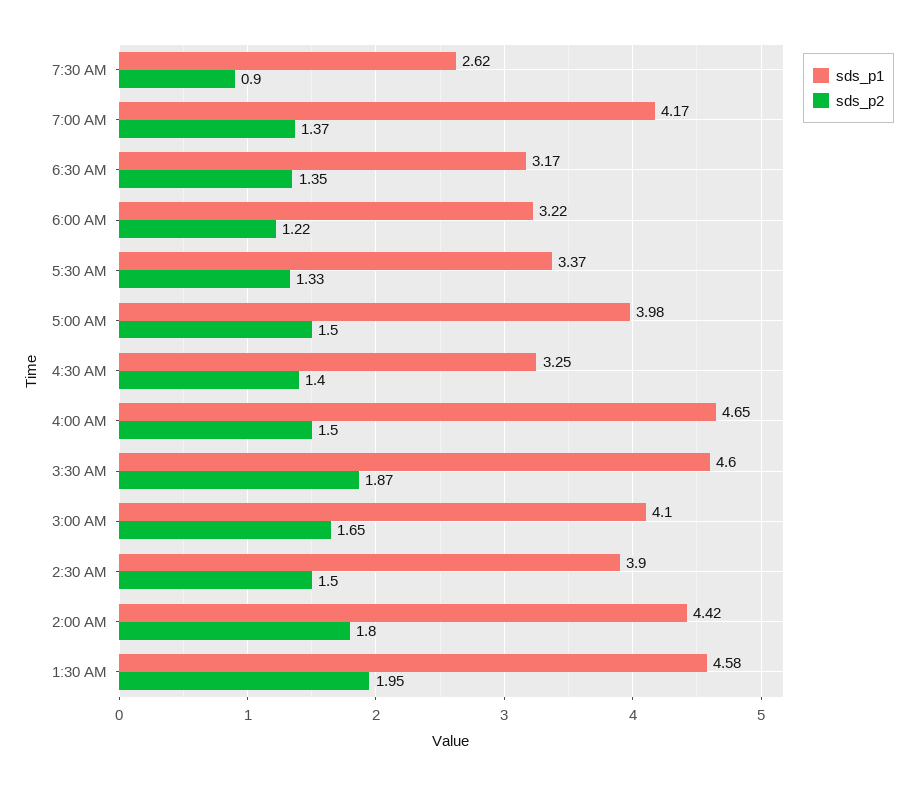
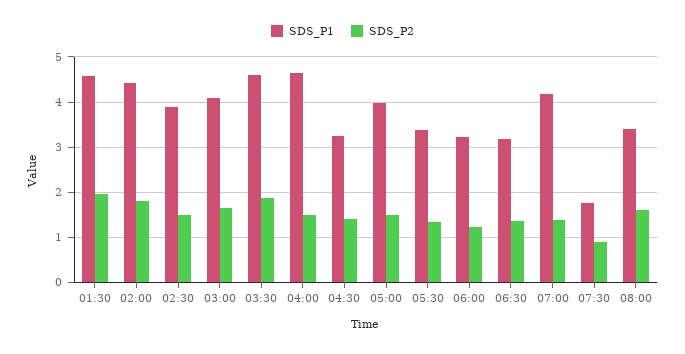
sds_p1, 7:30 AM: 2.62 -> 1.8
sds_p1, 08:00: none -> 3.4
sds_p2, 08:00: none -> 1.6

